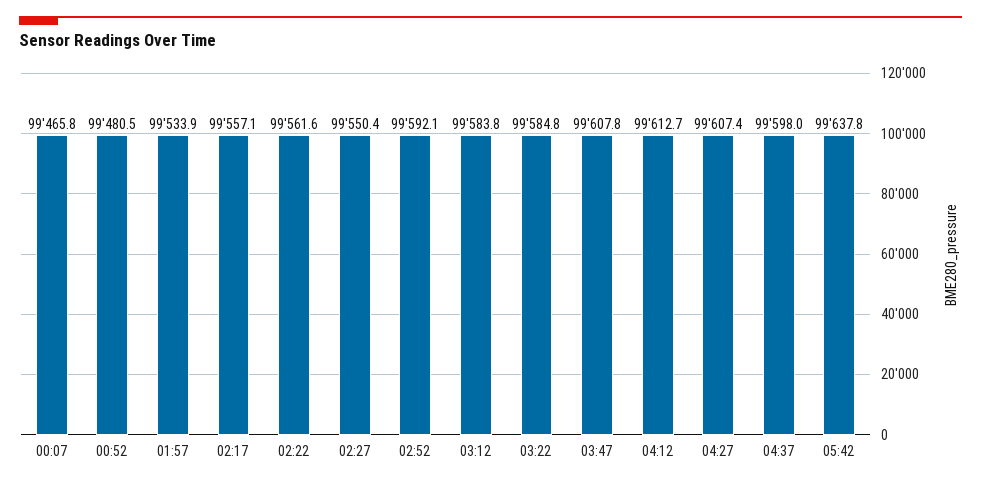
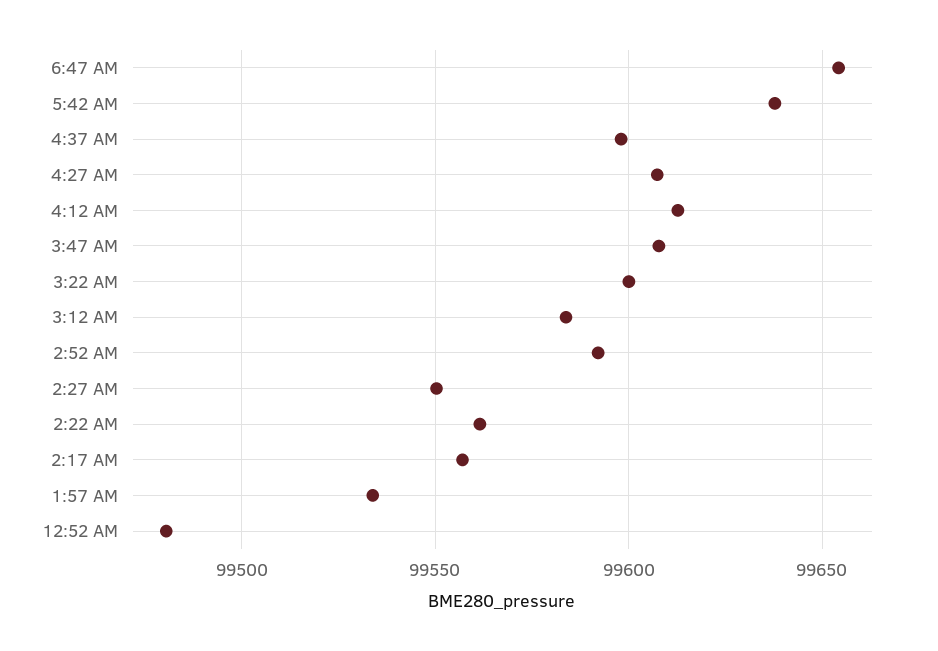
00:07: 99465.8 -> none
03:22: 99584.8 -> 99600
6:47 AM: none -> 99655

